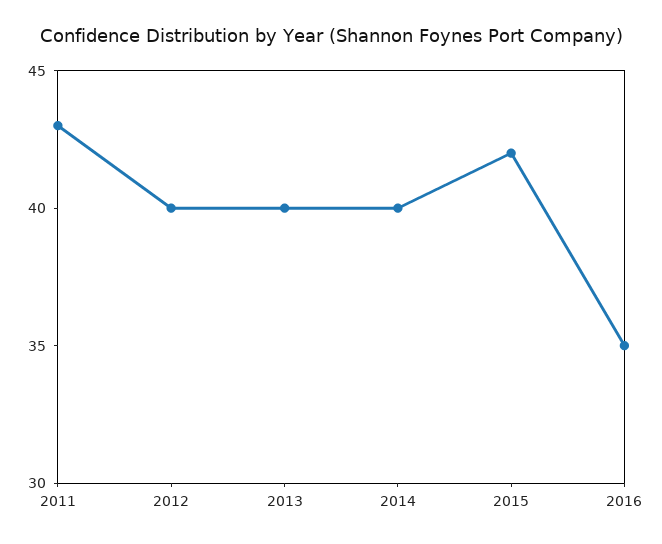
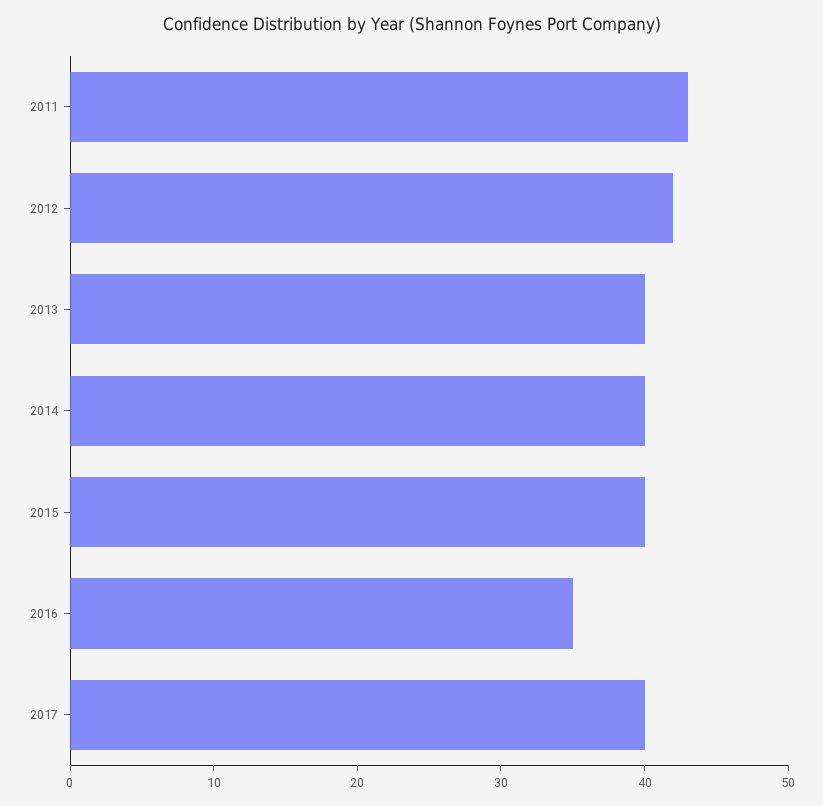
2012: 40 -> 42
2015: 42 -> 40
2017: none -> 40

